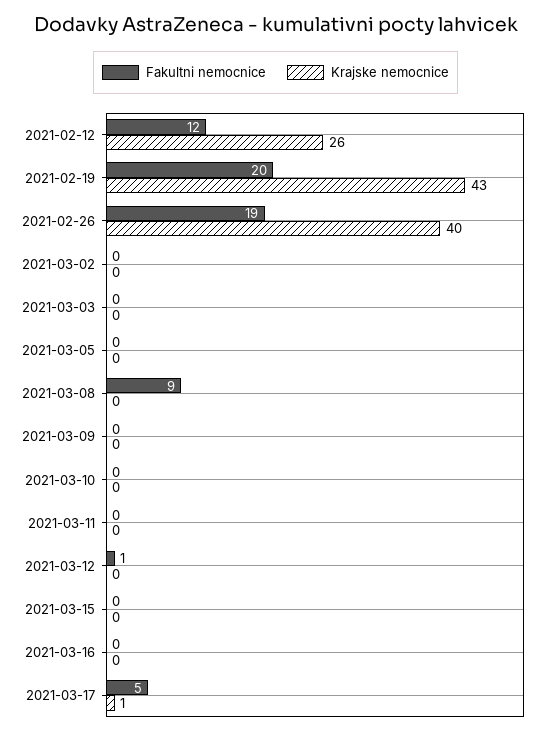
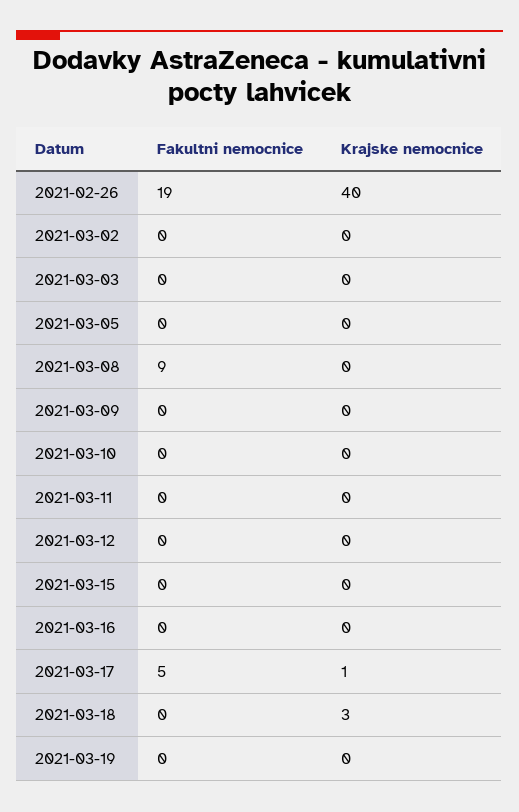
Fakultni nemocnice, 2021-02-12: 12 -> none
Krajske nemocnice, 2021-02-12: 26 -> none
Fakultni nemocnice, 2021-02-19: 20 -> none
Krajske nemocnice, 2021-02-19: 43 -> none
Fakultni nemocnice, 2021-03-12: 1 -> 0
Fakultni nemocnice, 2021-03-18: none -> 0
Krajske nemocnice, 2021-03-18: none -> 3
Fakultni nemocnice, 2021-03-19: none -> 0
Krajske nemocnice, 2021-03-19: none -> 0

